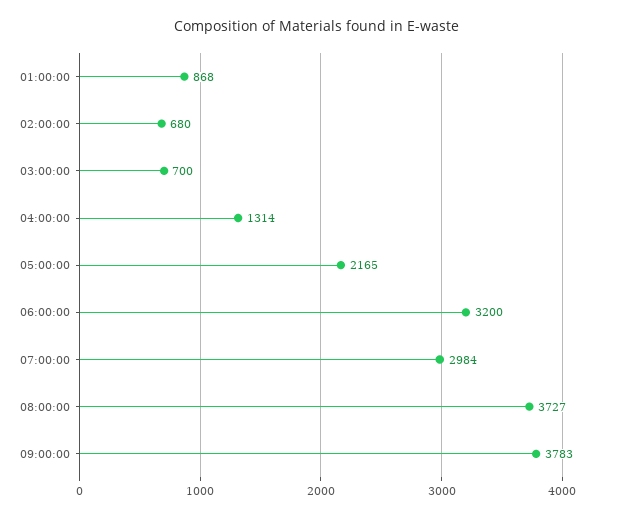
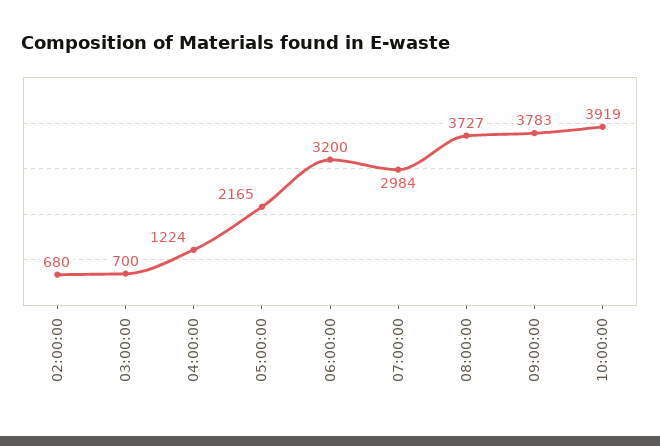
01:00:00: 868 -> none
04:00:00: 1314 -> 1224
10:00:00: none -> 3919

